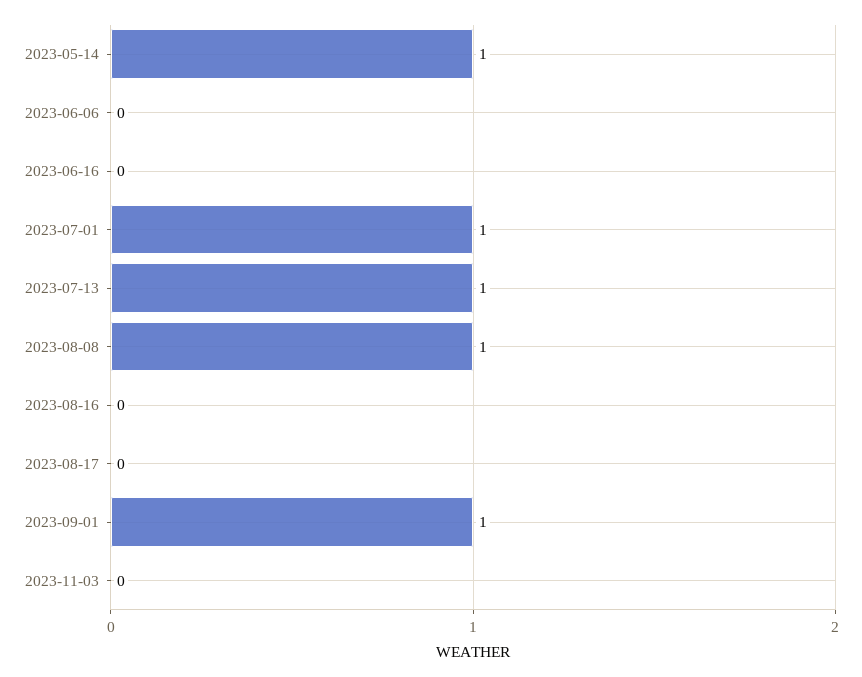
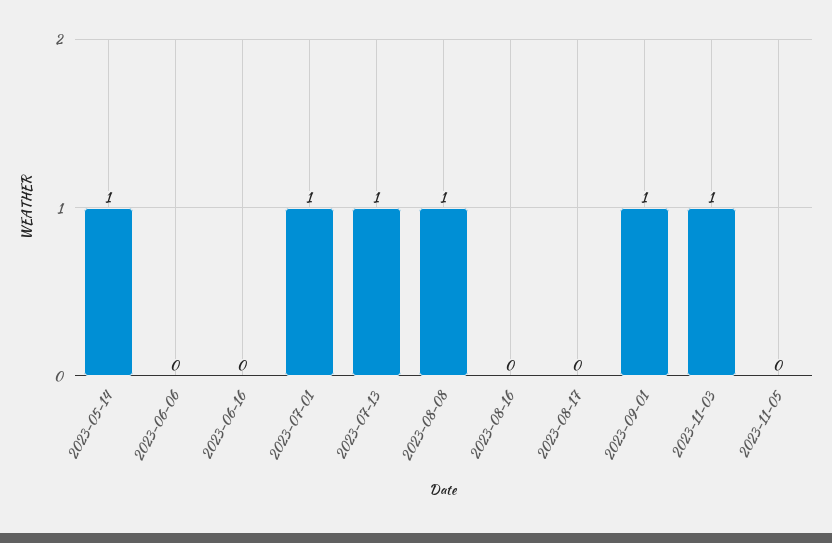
2023-11-03: 0 -> 1
2023-11-05: none -> 0

